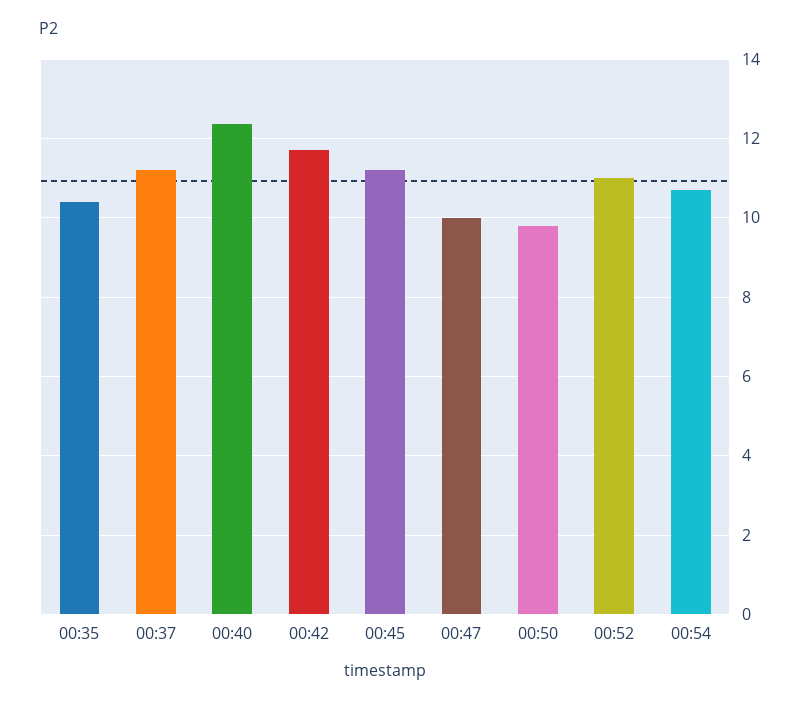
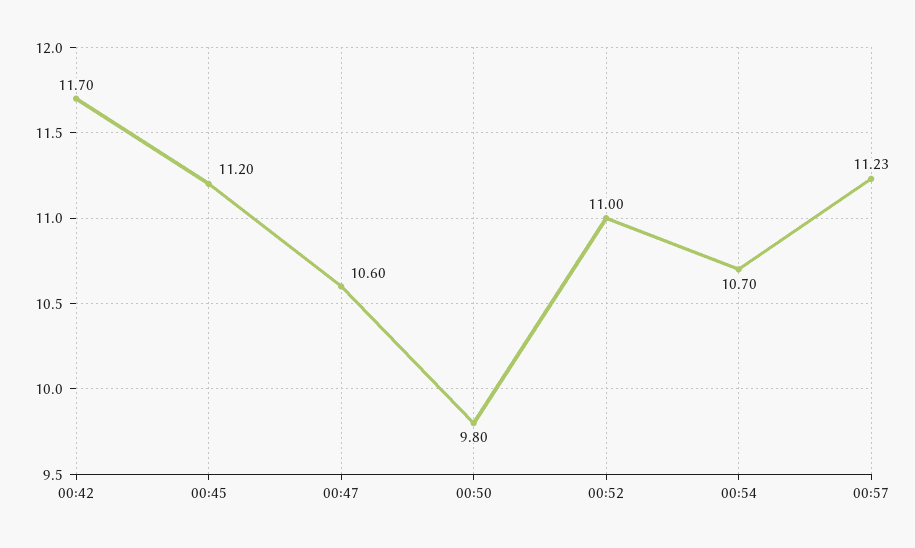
00:35: 10.4 -> none
00:37: 11.2 -> none
00:40: 12.4 -> none
00:47: 10 -> 10.6
00:57: none -> 11.23

